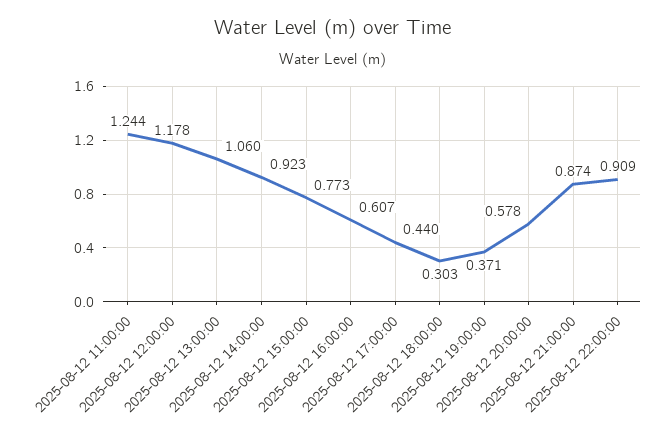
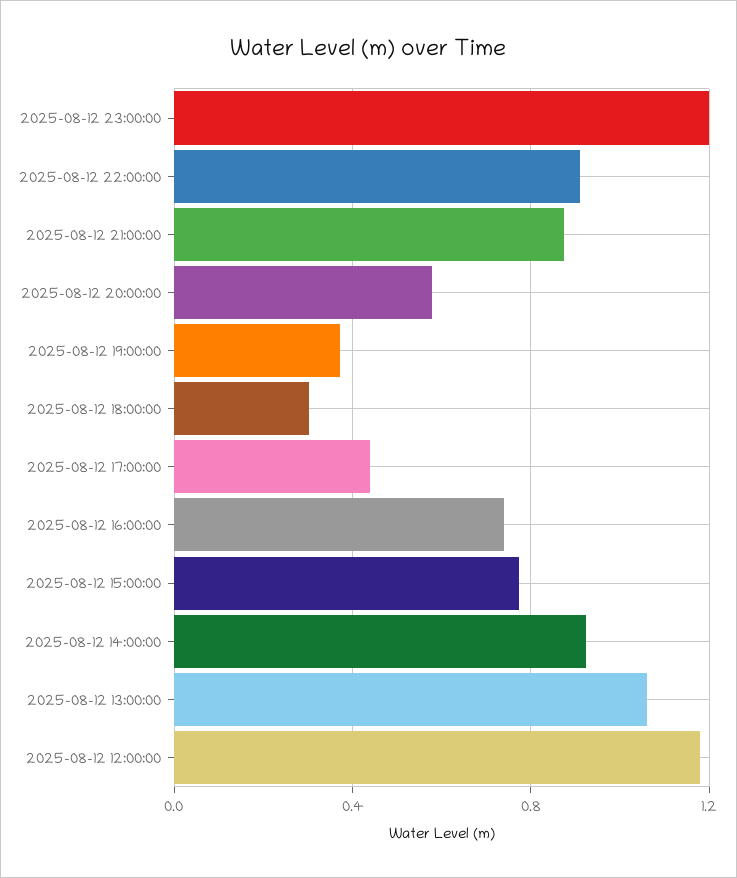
2025-08-12 11:00:00: 1.244 -> none
2025-08-12 16:00:00: 0.607 -> 0.75
2025-08-12 23:00:00: none -> 1.2

